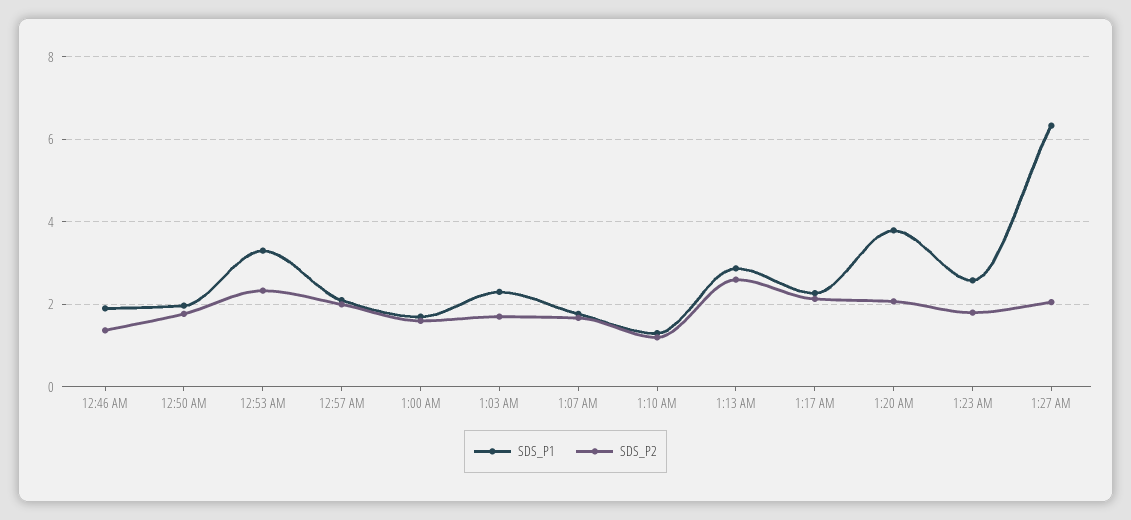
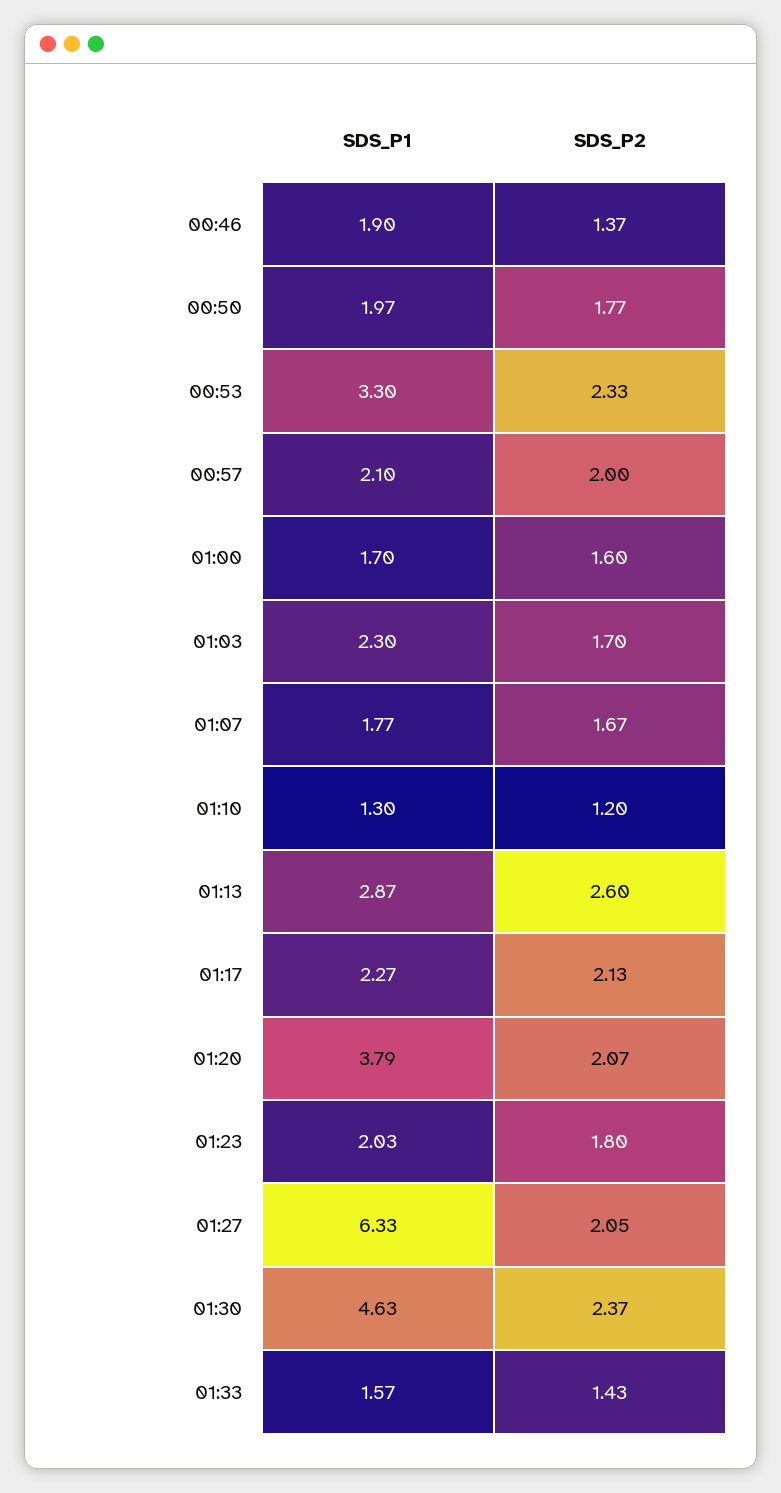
SDS_P1, 1:23 AM: 2.6 -> 2.03
SDS_P1, 01:30: none -> 4.63
SDS_P2, 01:30: none -> 2.37
SDS_P1, 01:33: none -> 1.57
SDS_P2, 01:33: none -> 1.43

